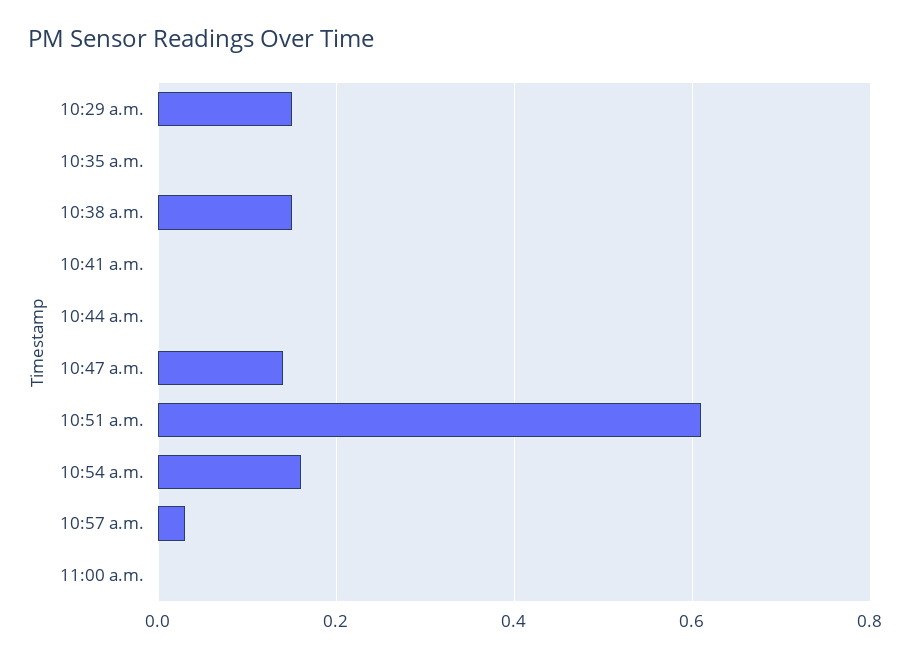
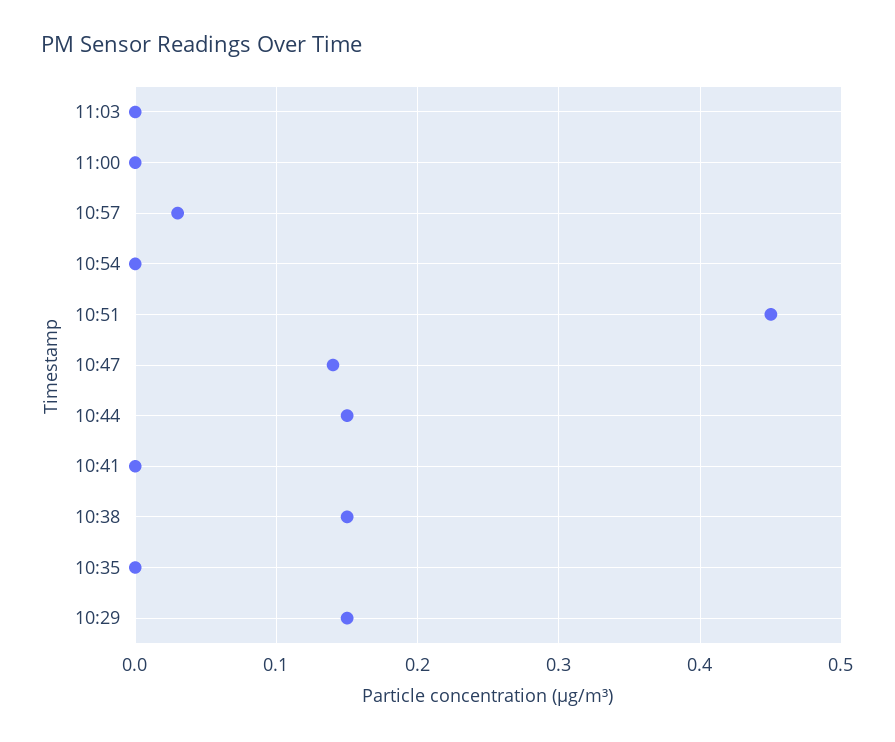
10:44 a.m.: 0 -> 0.15
10:51 a.m.: 0.6 -> 0.45
10:54 a.m.: 0.15 -> 0
11:03: none -> 0

